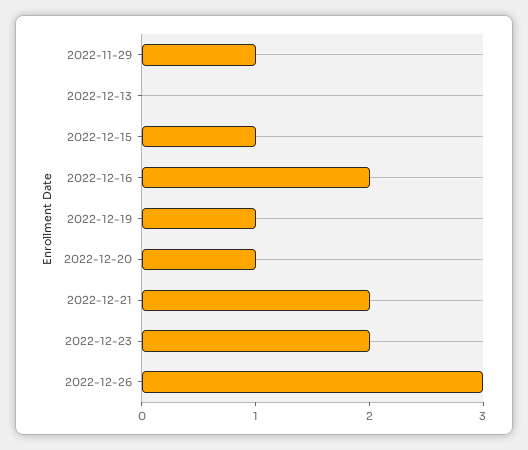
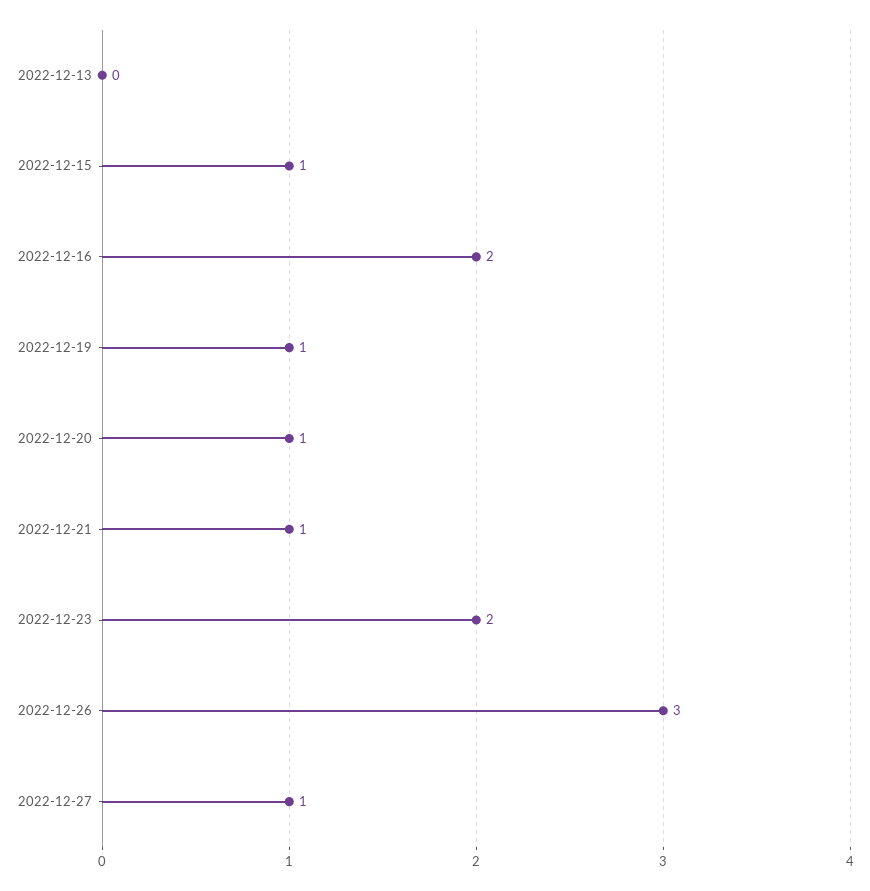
2022-11-29: 1 -> none
2022-12-21: 2 -> 1
2022-12-27: none -> 1

